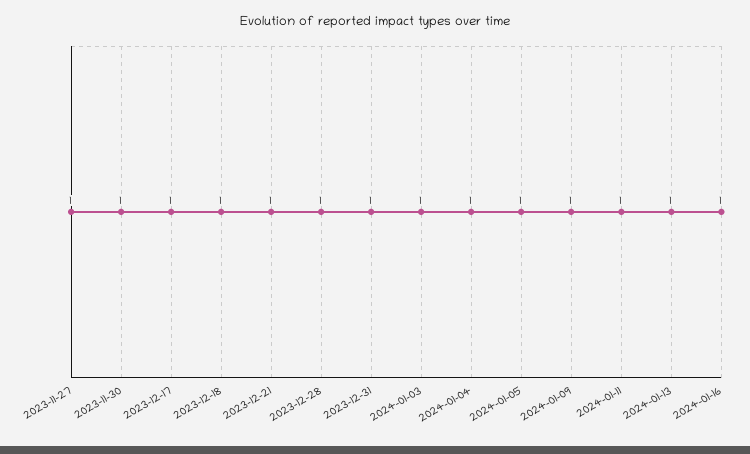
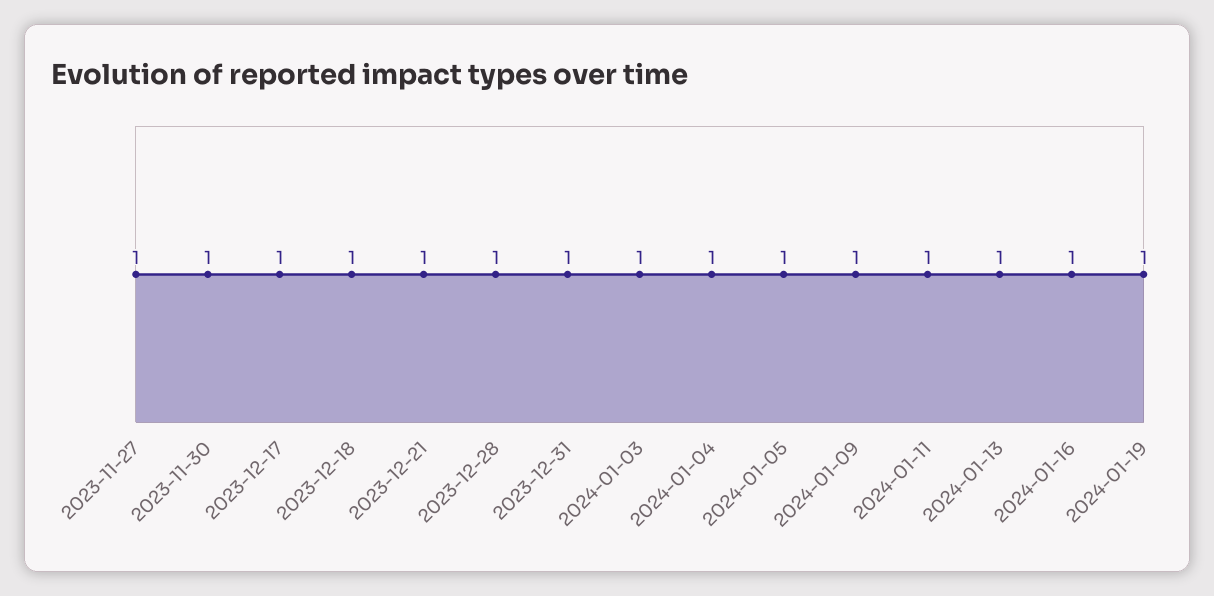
2024-01-19: none -> 1

